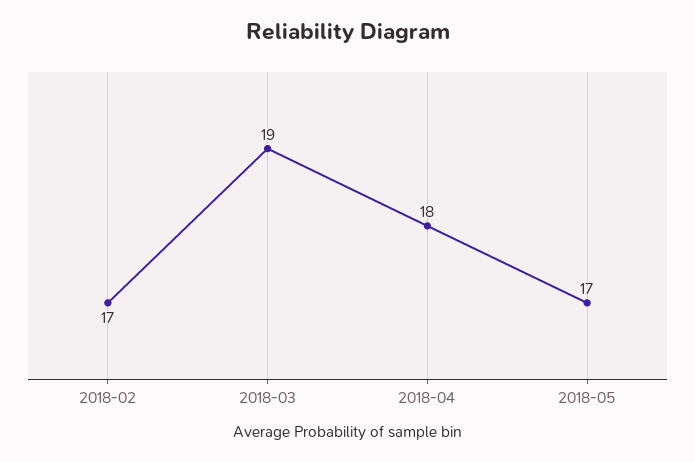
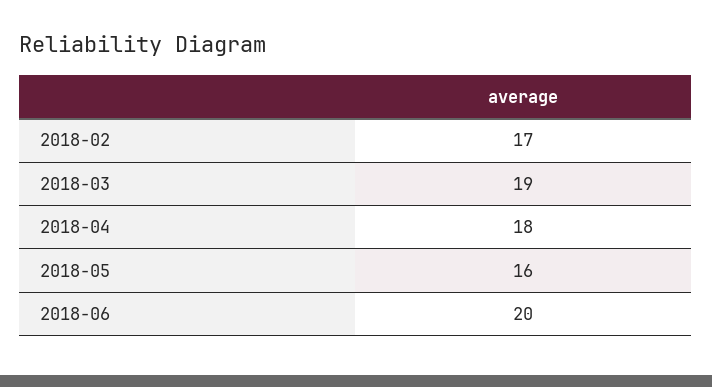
2018-05: 17 -> 16
2018-06: none -> 20

